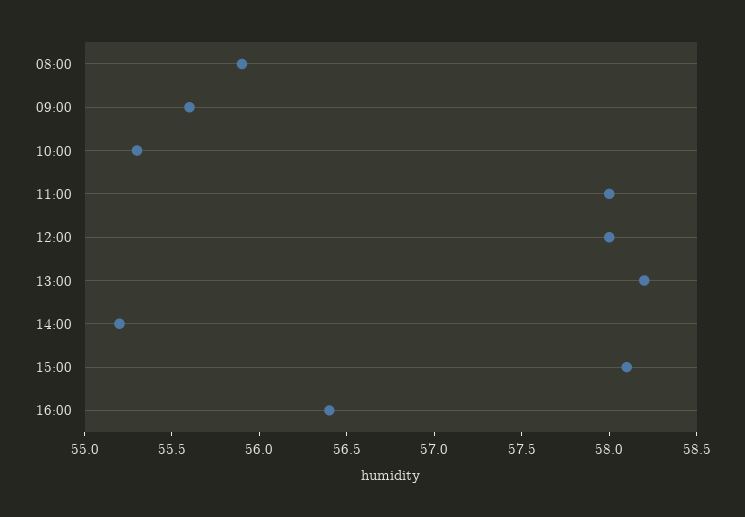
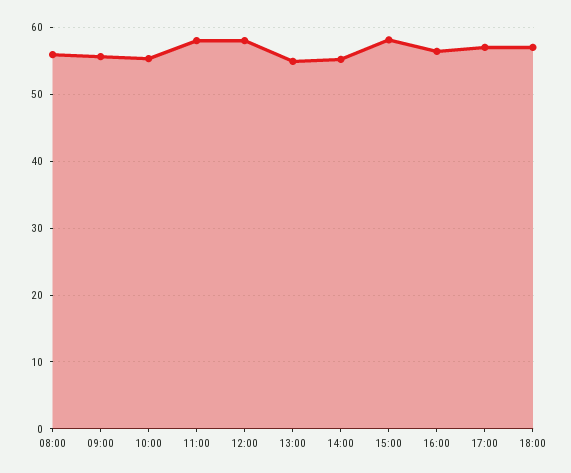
13:00: 58.2 -> 55
17:00: none -> 57
18:00: none -> 57

